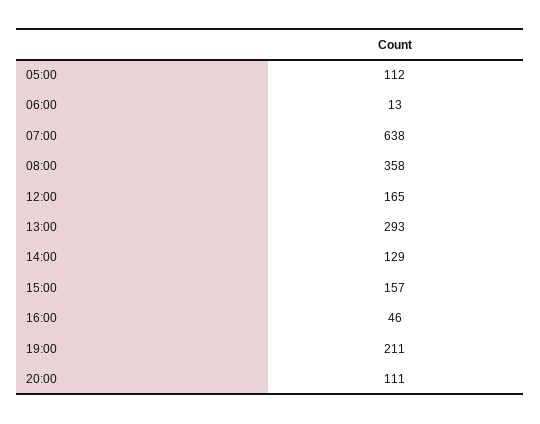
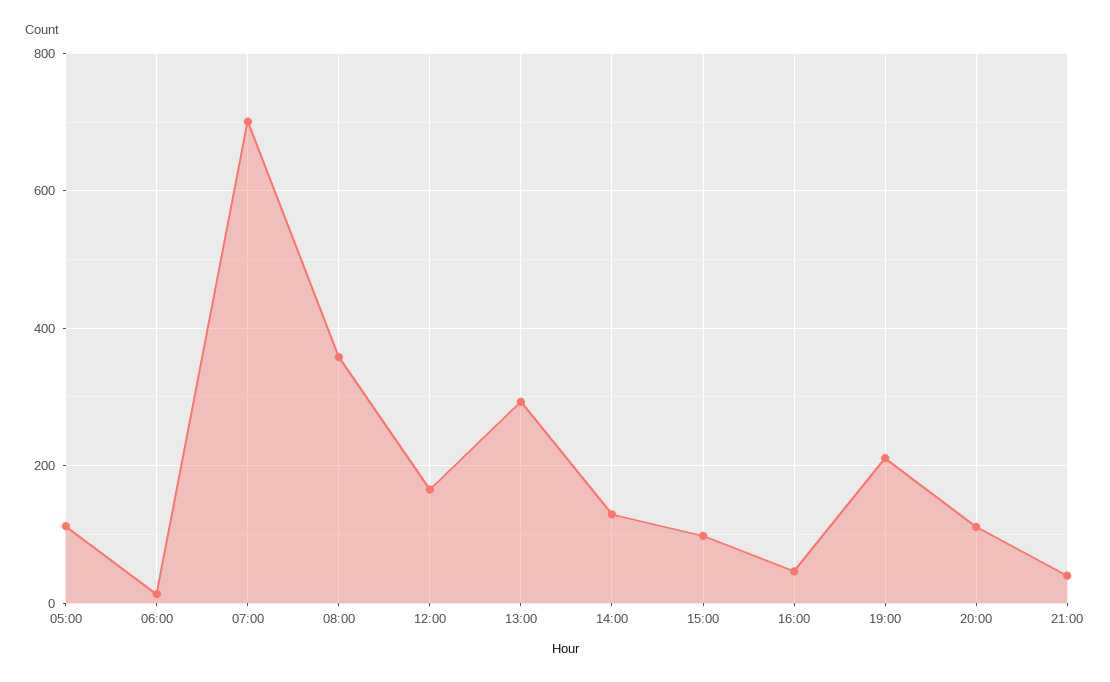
07:00: 638 -> 700
15:00: 157 -> 100
21:00: none -> 40

